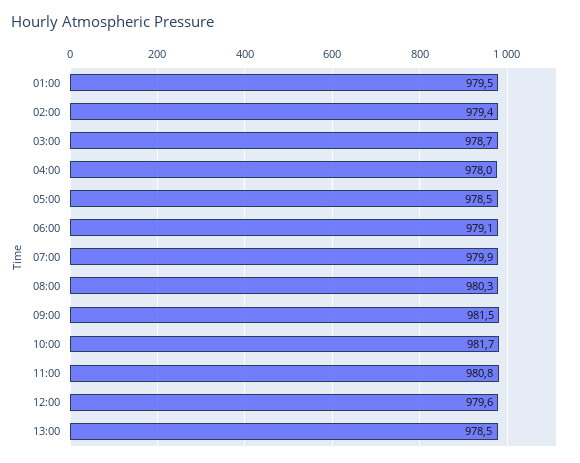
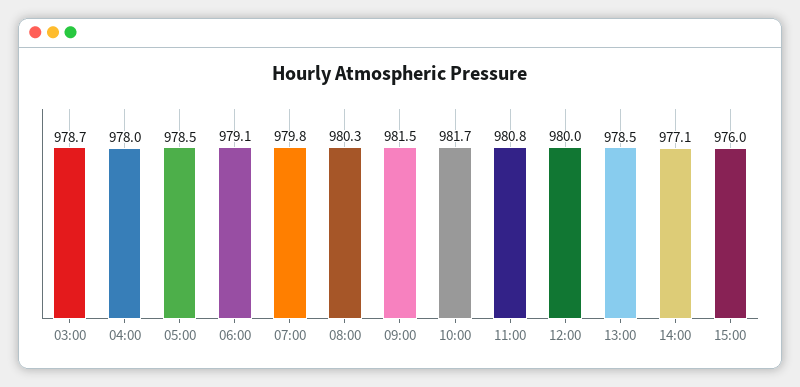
01:00: 979.5 -> none
02:00: 979.4 -> none
07:00: 979.9 -> 979.8
12:00: 979.6 -> 980
14:00: none -> 977.1
15:00: none -> 976

